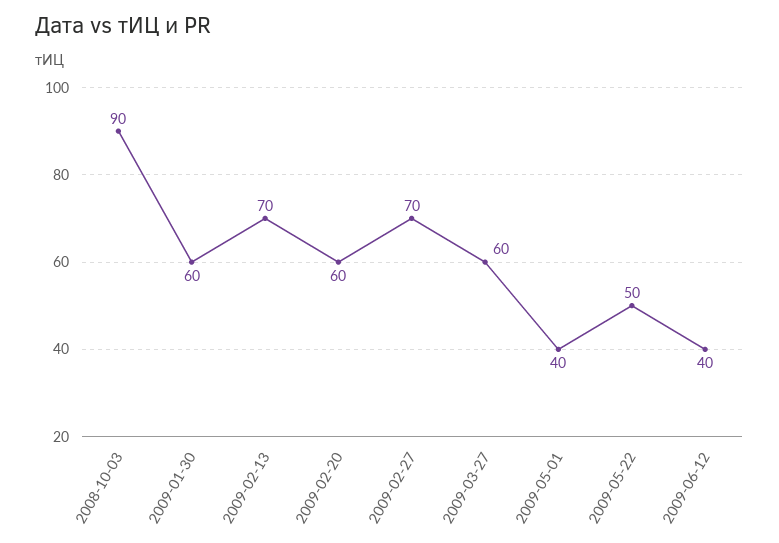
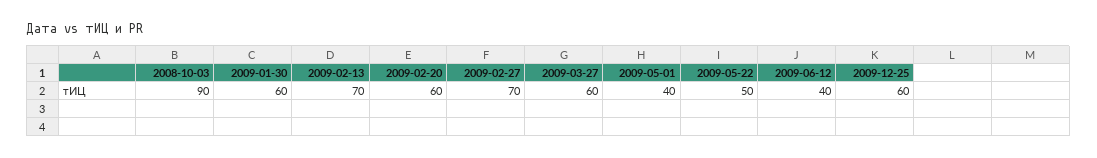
2009-12-25: none -> 60

